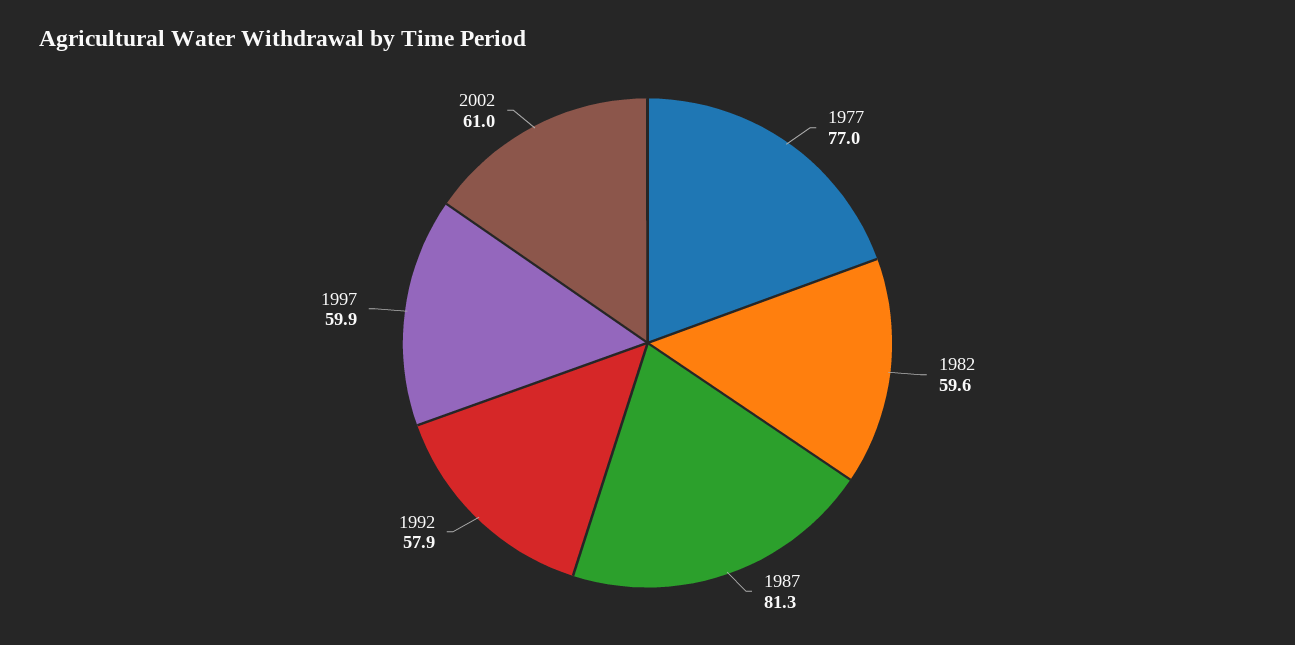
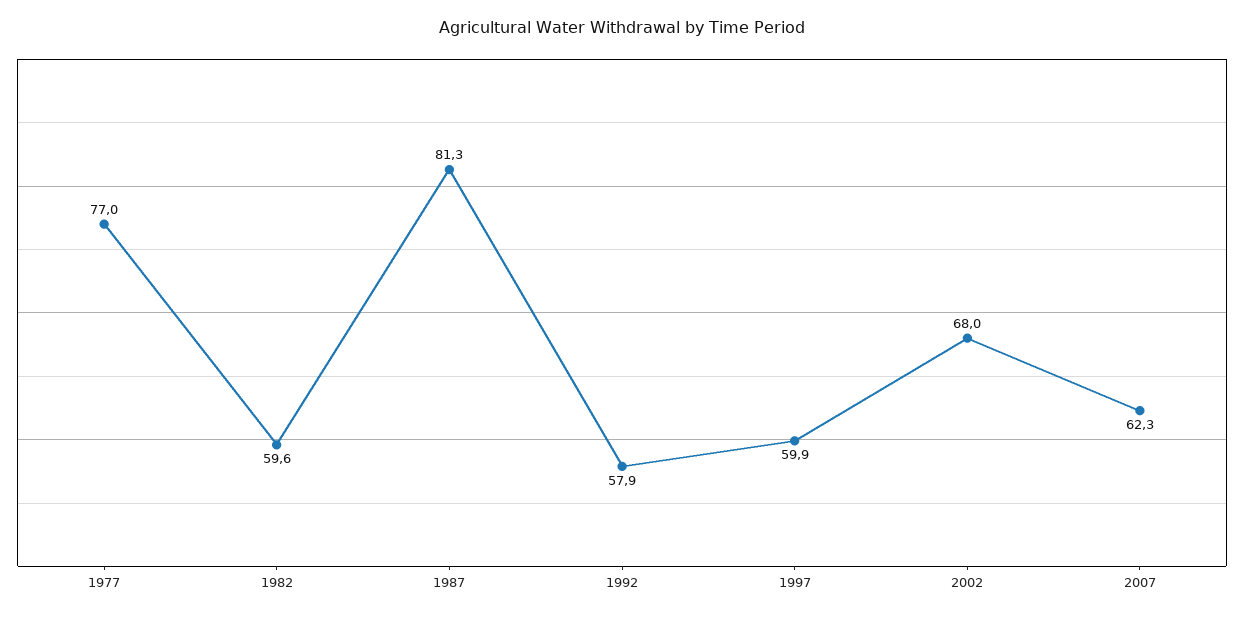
2002: 61 -> 68
2007: none -> 62.3

